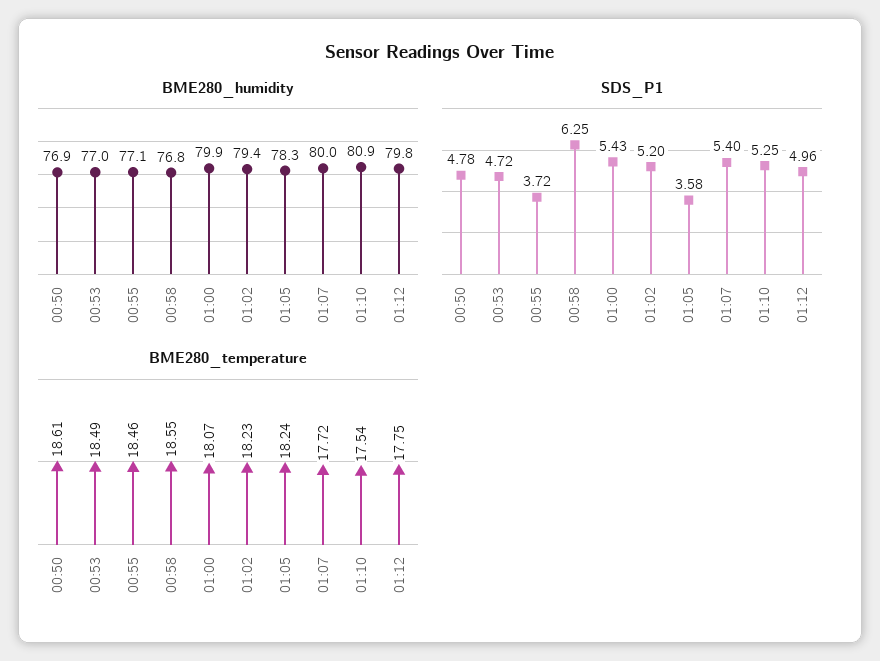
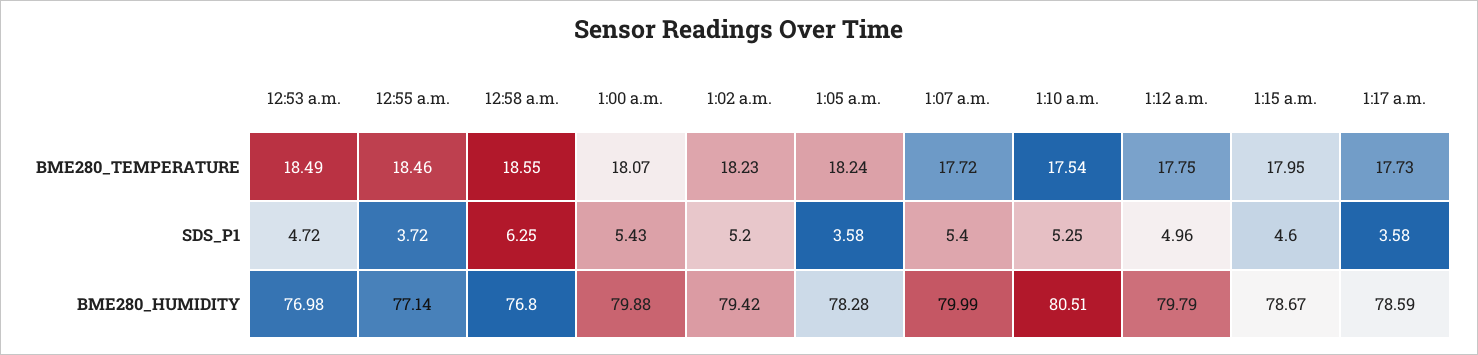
BME280_humidity, 00:50: 76.9 -> none
BME280_humidity, 01:10: 80.9 -> 80.51
SDS_P1, 00:50: 4.78 -> none
BME280_temperature, 00:50: 18.61 -> none
BME280_temperature, 1:15 a.m.: none -> 17.95
BME280_temperature, 1:17 a.m.: none -> 17.73
SDS_P1, 1:15 a.m.: none -> 4.6
SDS_P1, 1:17 a.m.: none -> 3.58
BME280_humidity, 1:15 a.m.: none -> 78.67
BME280_humidity, 1:17 a.m.: none -> 78.59

